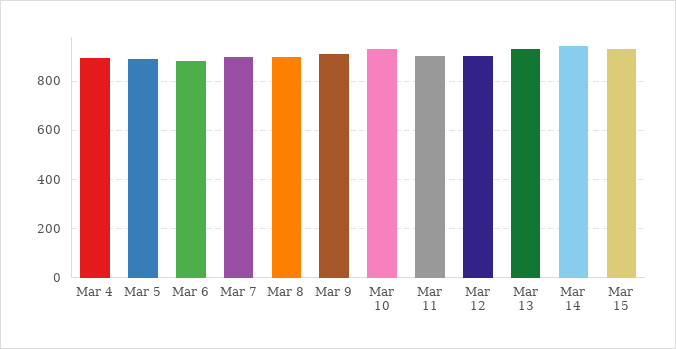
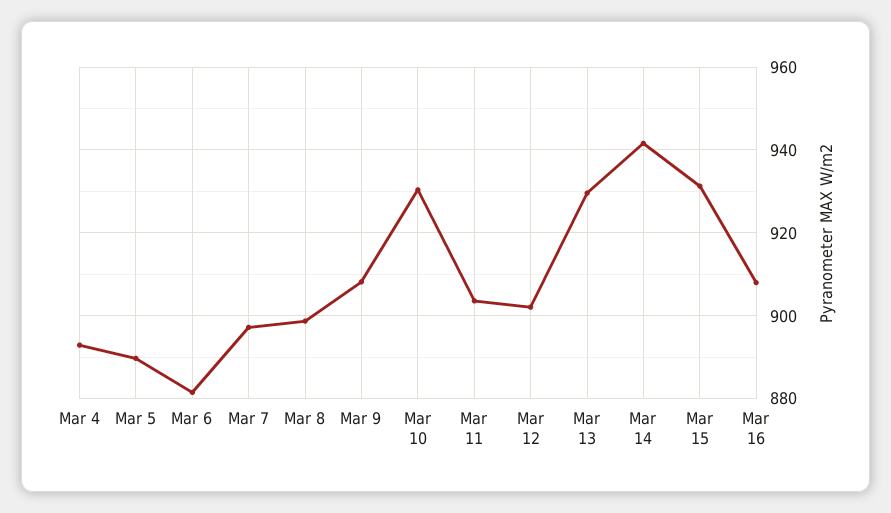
Mar 16: none -> 908

